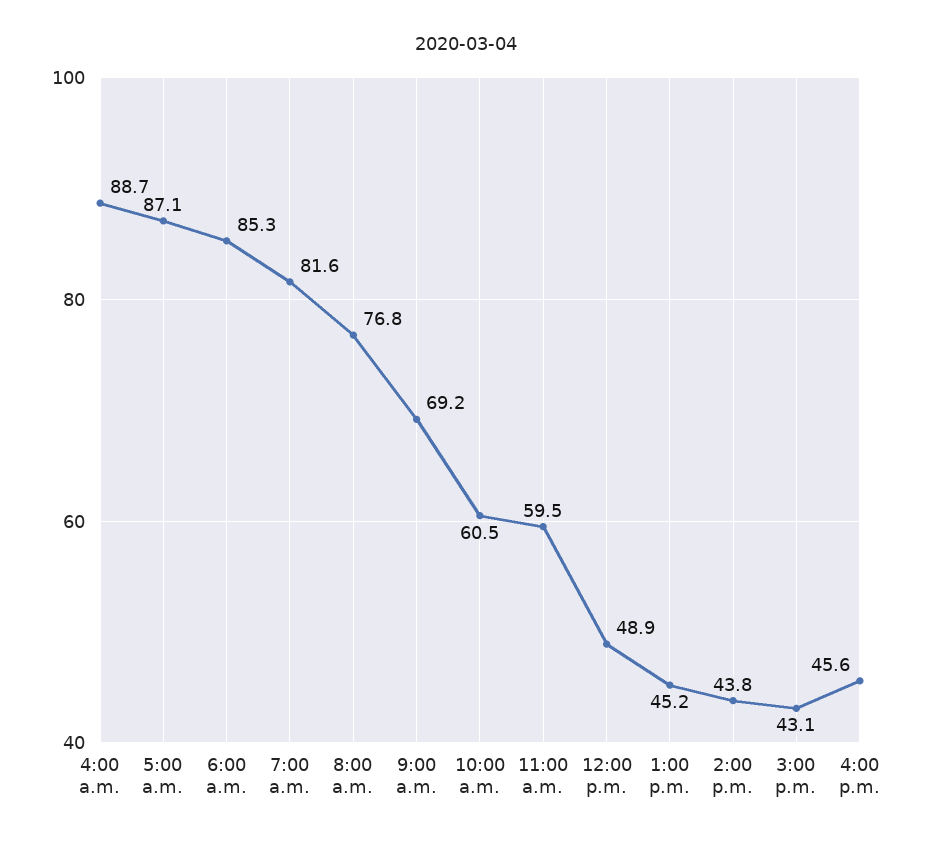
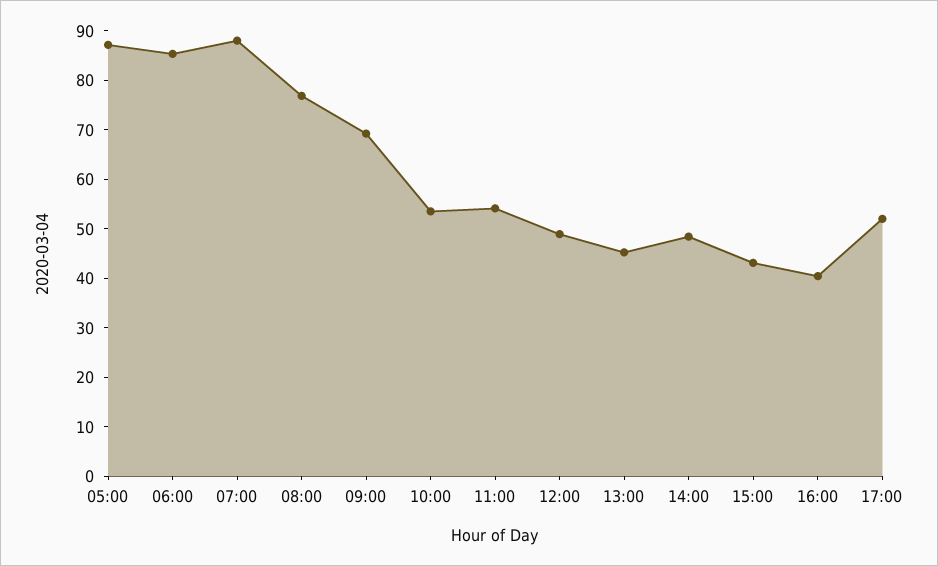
4:00 a.m.: 88.7 -> none
7:00 a.m.: 81.6 -> 88
10:00 a.m.: 60.5 -> 54
11:00 a.m.: 59.5 -> 54
2:00 p.m.: 43.8 -> 48
4:00 p.m.: 45.6 -> 40
17:00: none -> 52

